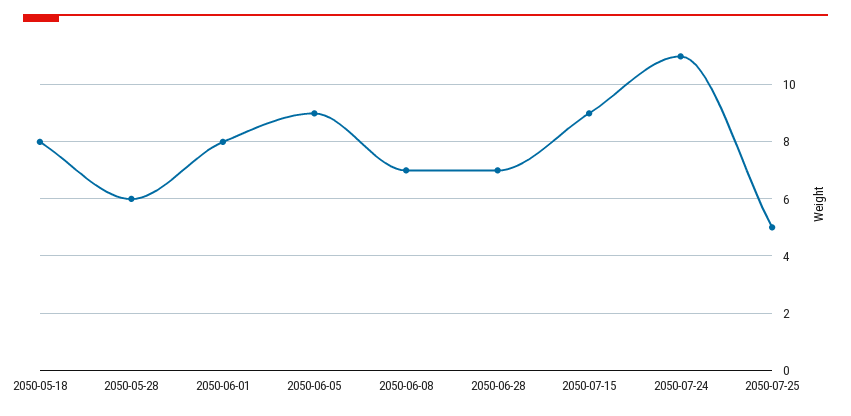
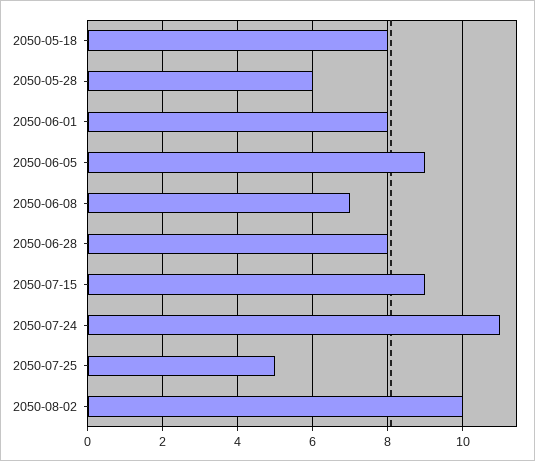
2050-06-28: 7 -> 8
2050-08-02: none -> 10

